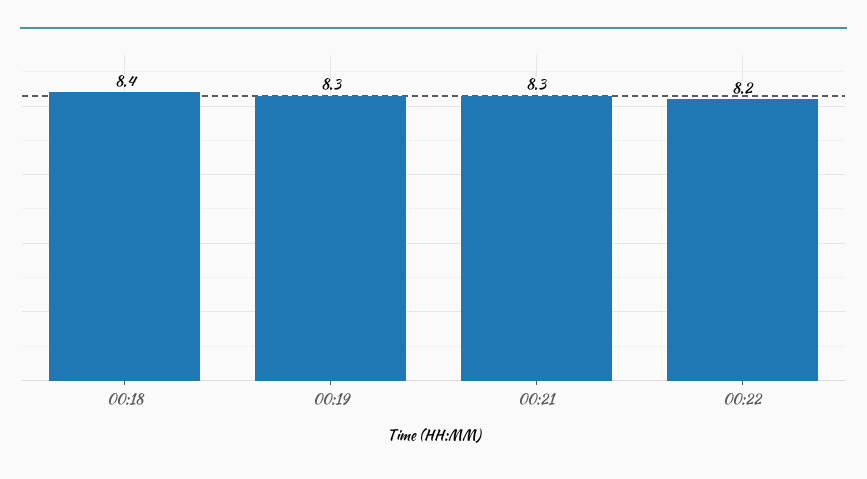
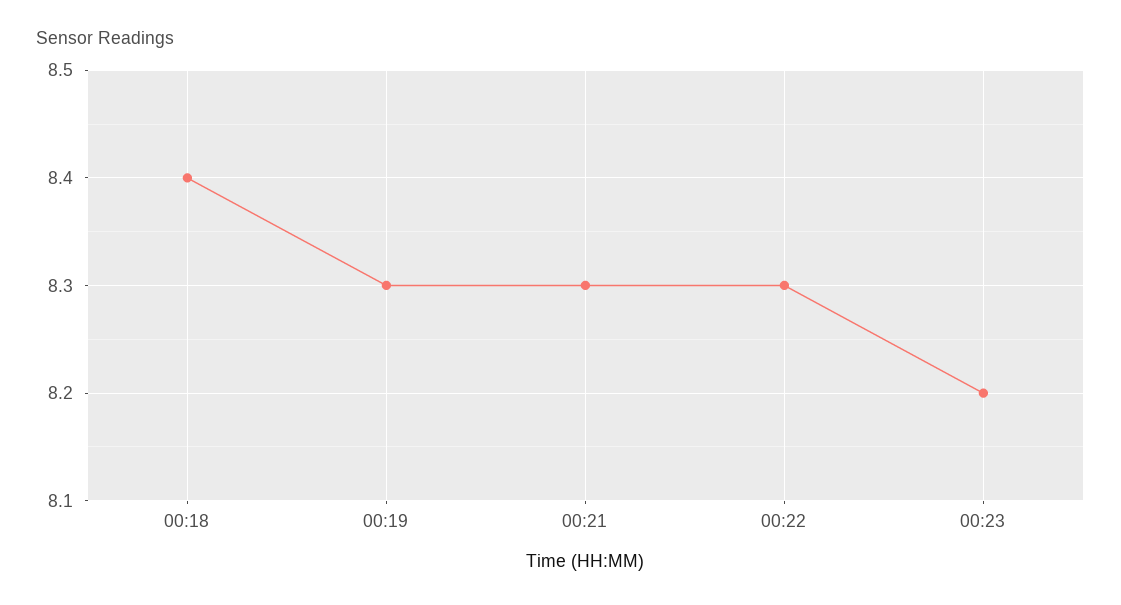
00:22: 8.2 -> 8.3
00:23: none -> 8.2

